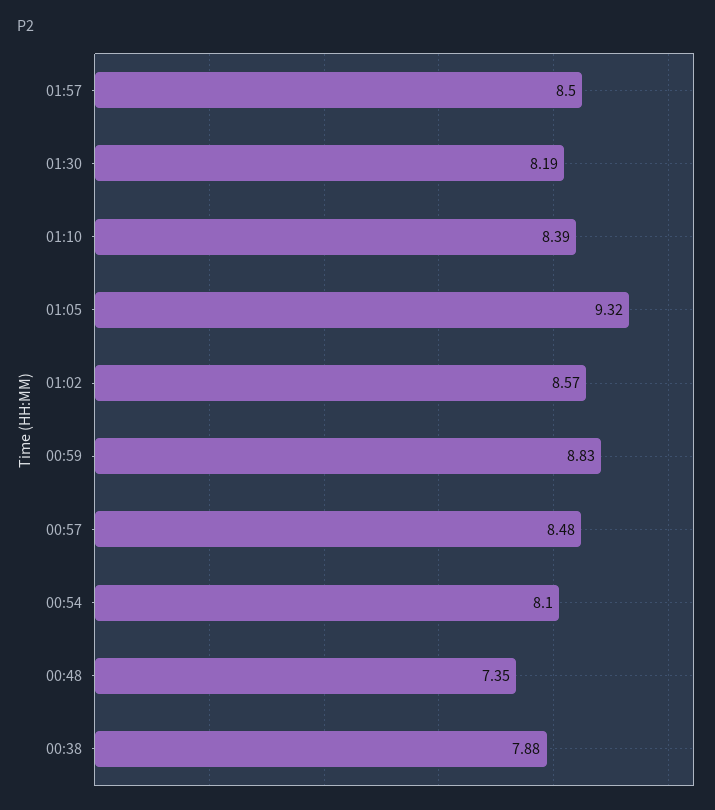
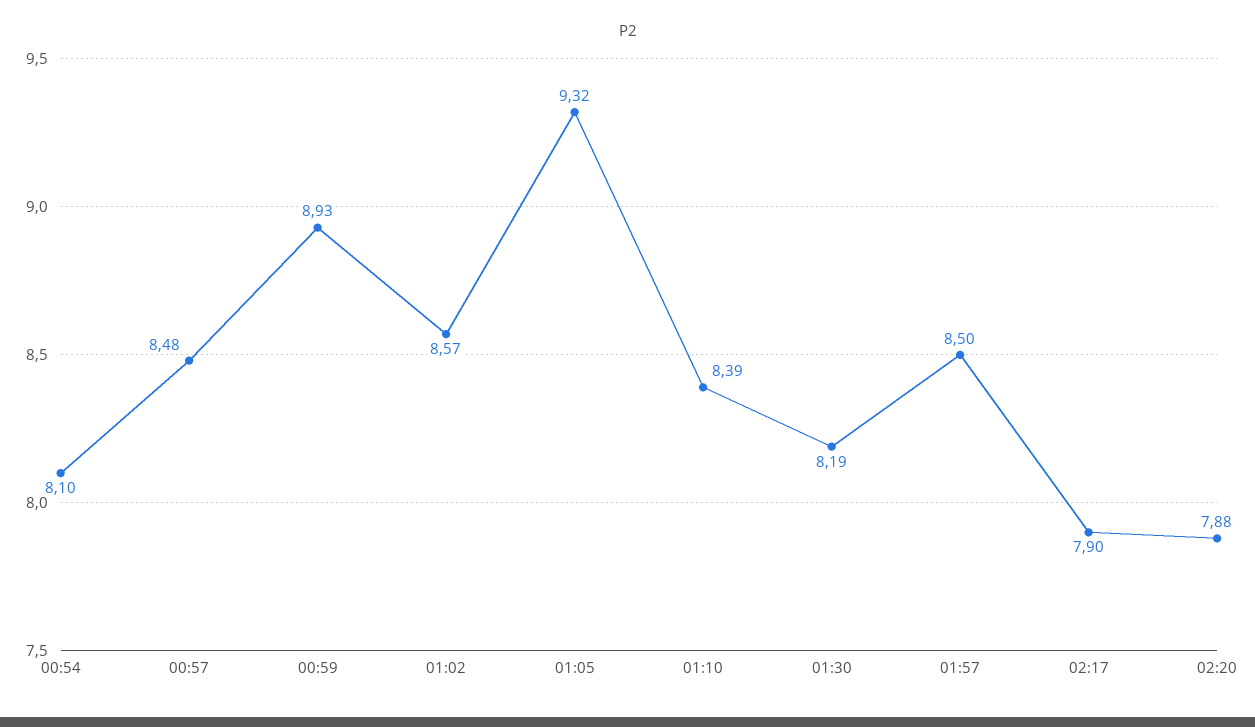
00:59: 8.83 -> 8.93
00:48: 7.35 -> none
00:38: 7.88 -> none
02:17: none -> 7.9
02:20: none -> 7.88

